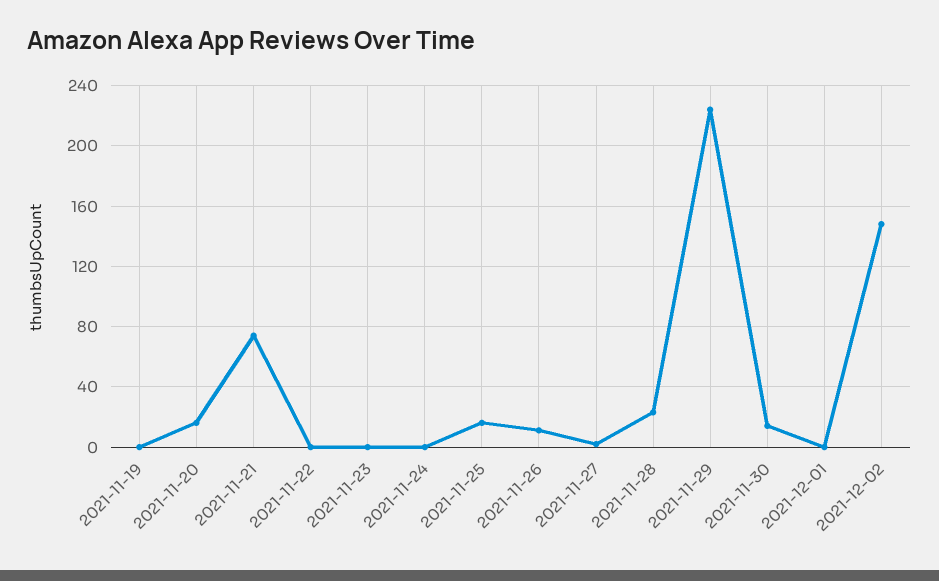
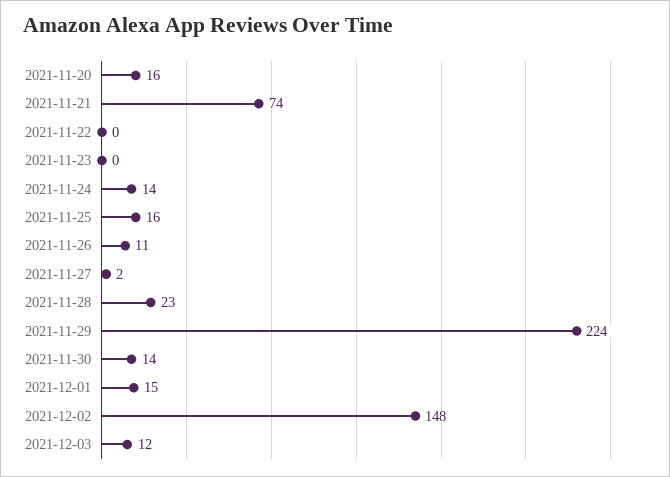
2021-11-19: 0 -> none
2021-11-24: 0 -> 14
2021-12-01: 0 -> 15
2021-12-03: none -> 12

